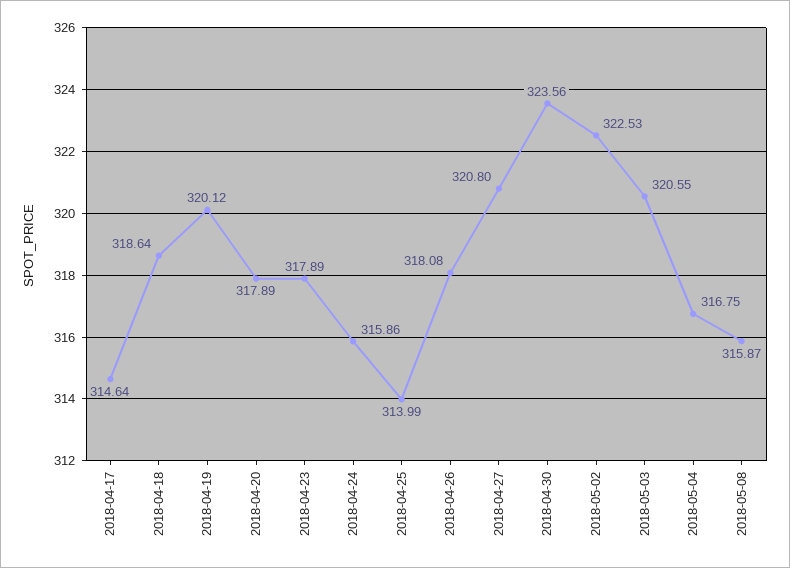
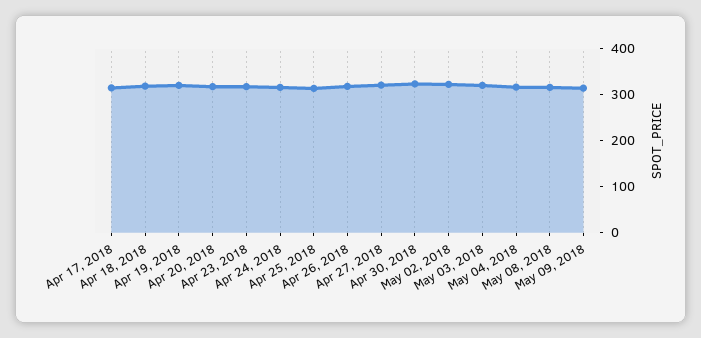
May 09, 2018: none -> 320

